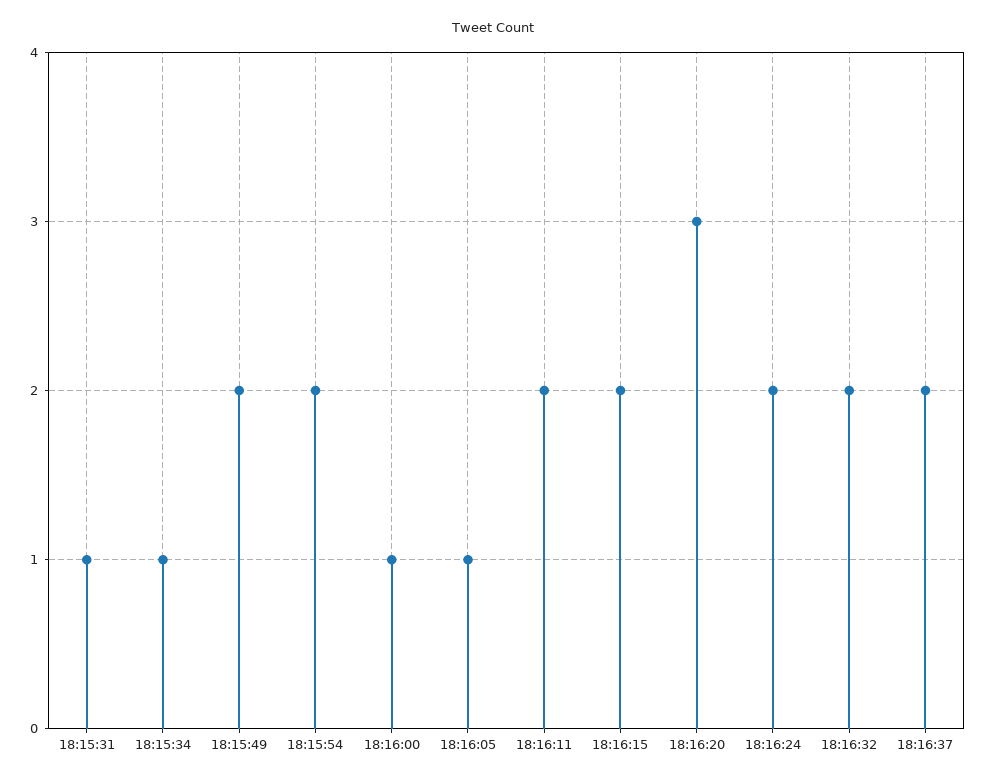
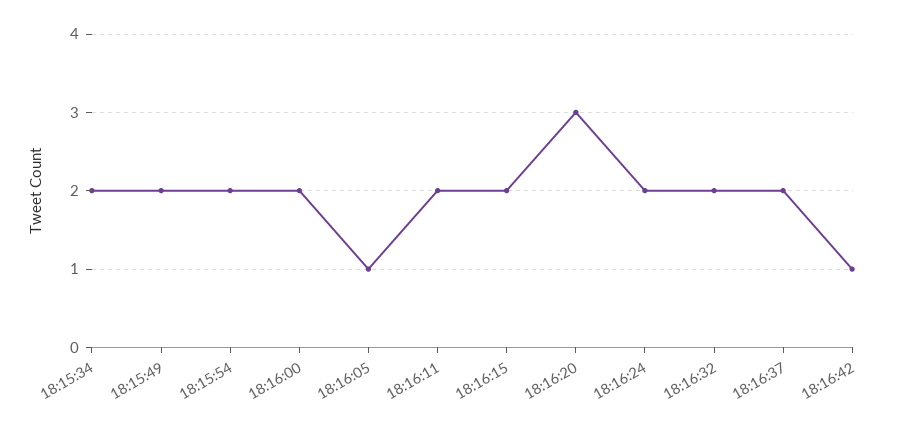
18:15:31: 1 -> none
18:15:34: 1 -> 2
18:16:00: 1 -> 2
18:16:42: none -> 1

